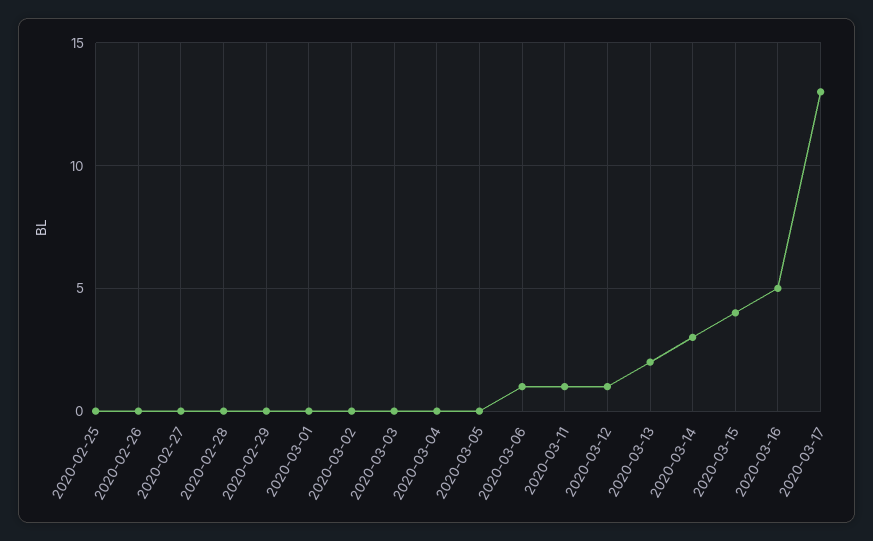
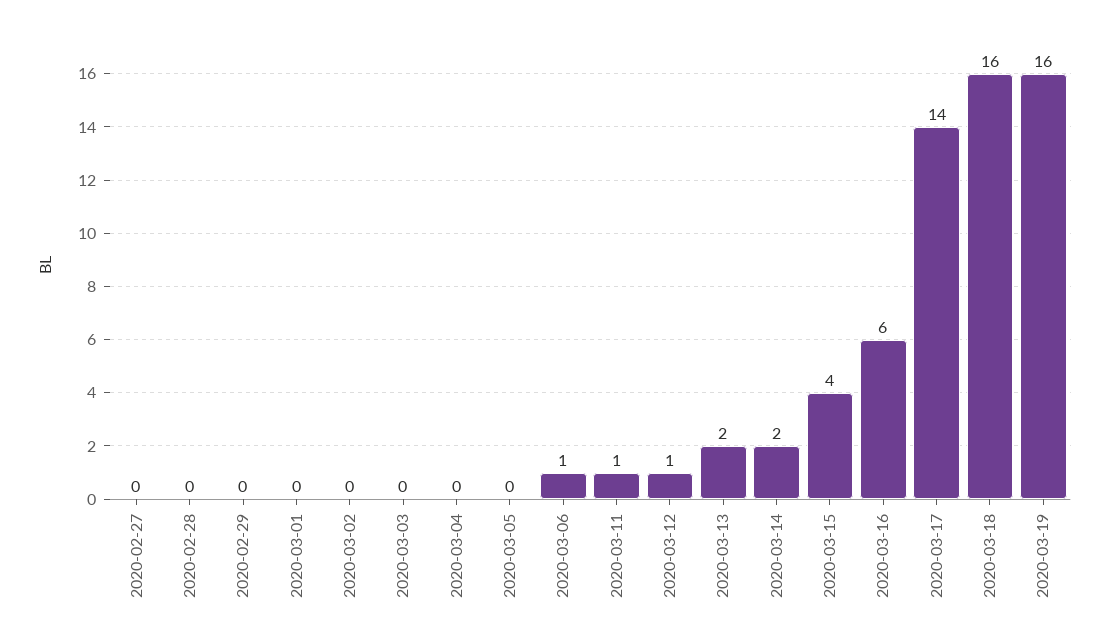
2020-02-25: 0 -> none
2020-02-26: 0 -> none
2020-03-14: 3 -> 2
2020-03-16: 5 -> 6
2020-03-17: 13 -> 14
2020-03-18: none -> 16
2020-03-19: none -> 16

